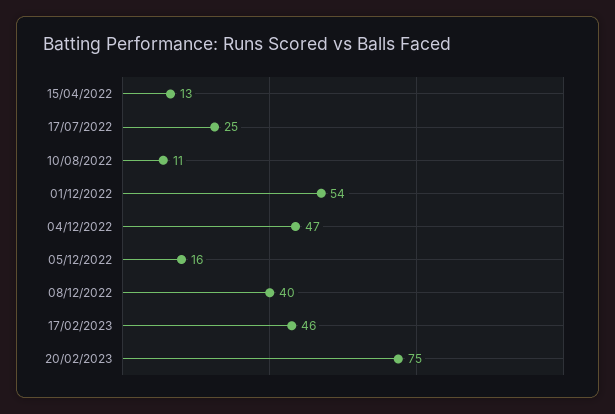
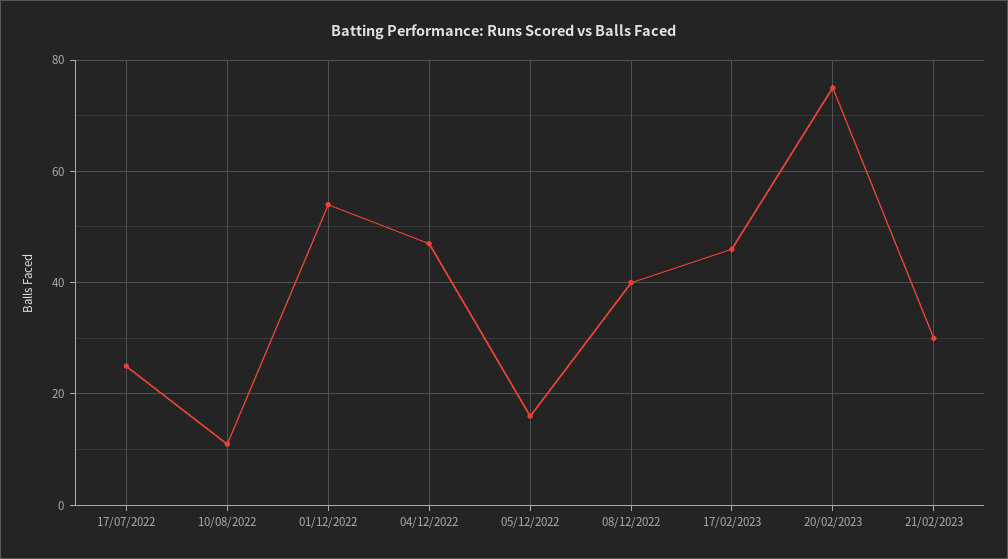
15/04/2022: 13 -> none
21/02/2023: none -> 30

